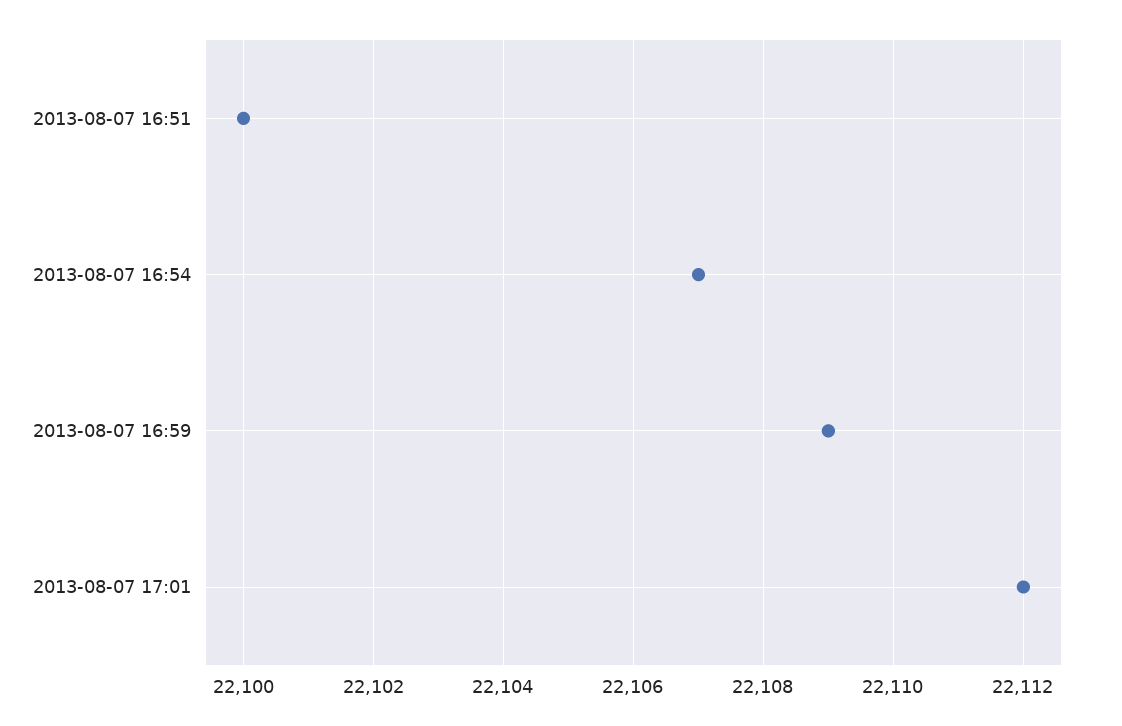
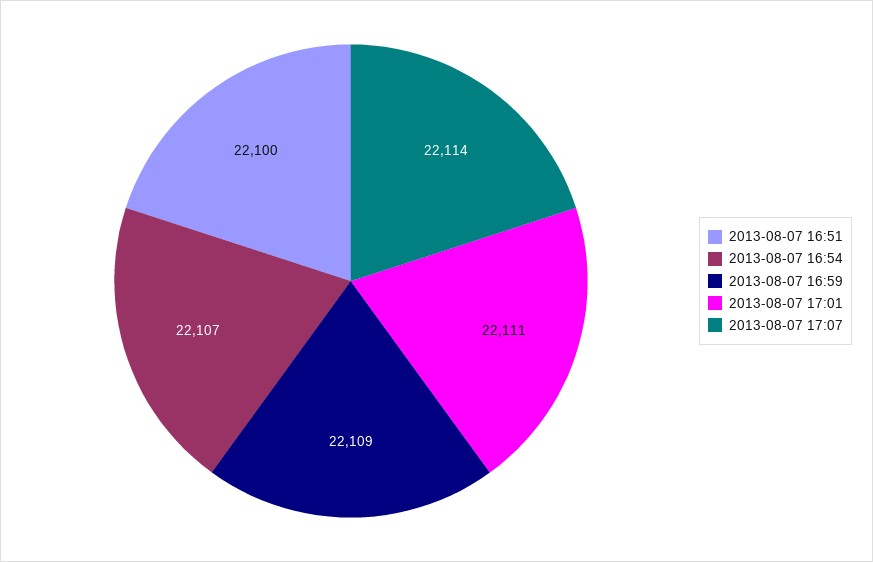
2013-08-07 17:01: 22112 -> 22111
2013-08-07 17:07: none -> 22114

